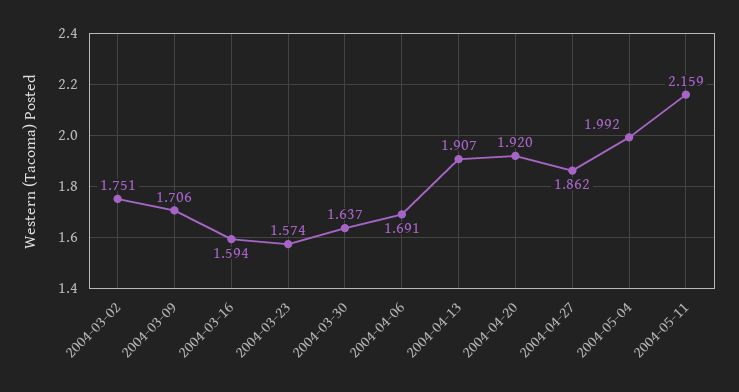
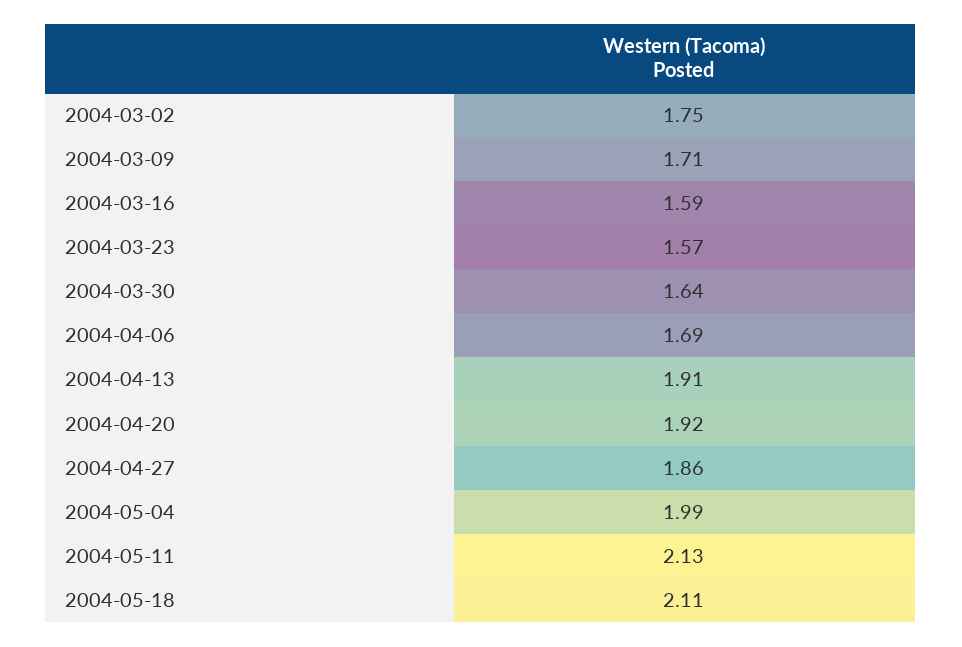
2004-05-11: 2.159 -> 2.13
2004-05-18: none -> 2.11

